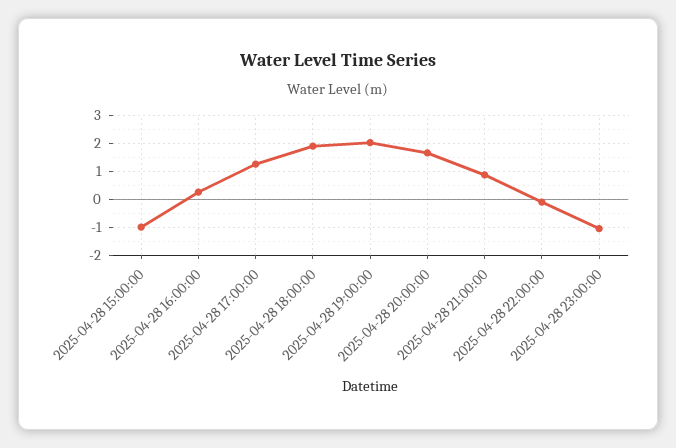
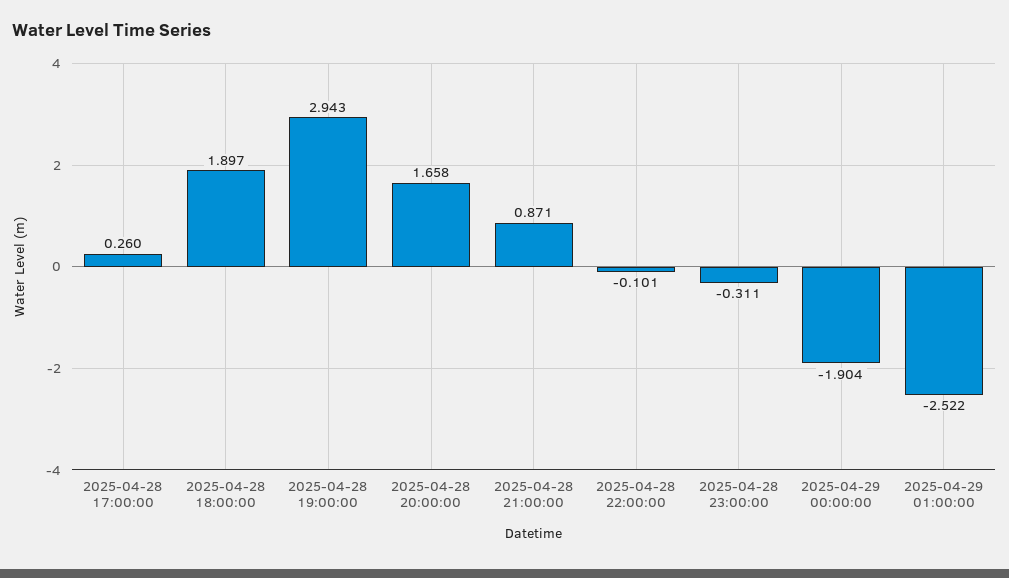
2025-04-28 15:00:00: -1 -> none
2025-04-28 16:00:00: 0.25 -> none
2025-04-28 17:00:00: 1.25 -> 0.26
2025-04-28 19:00:00: 2 -> 2.943
2025-04-28 23:00:00: -1 -> -0.311
2025-04-29 00:00:00: none -> -1.904
2025-04-29 01:00:00: none -> -2.522

